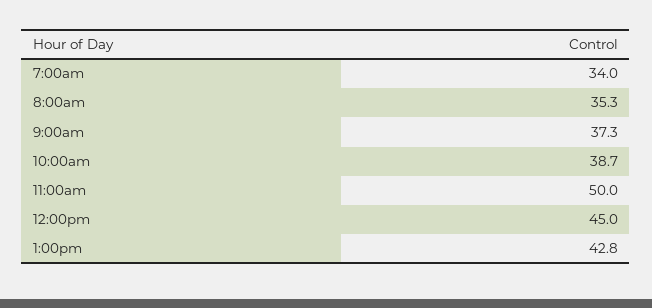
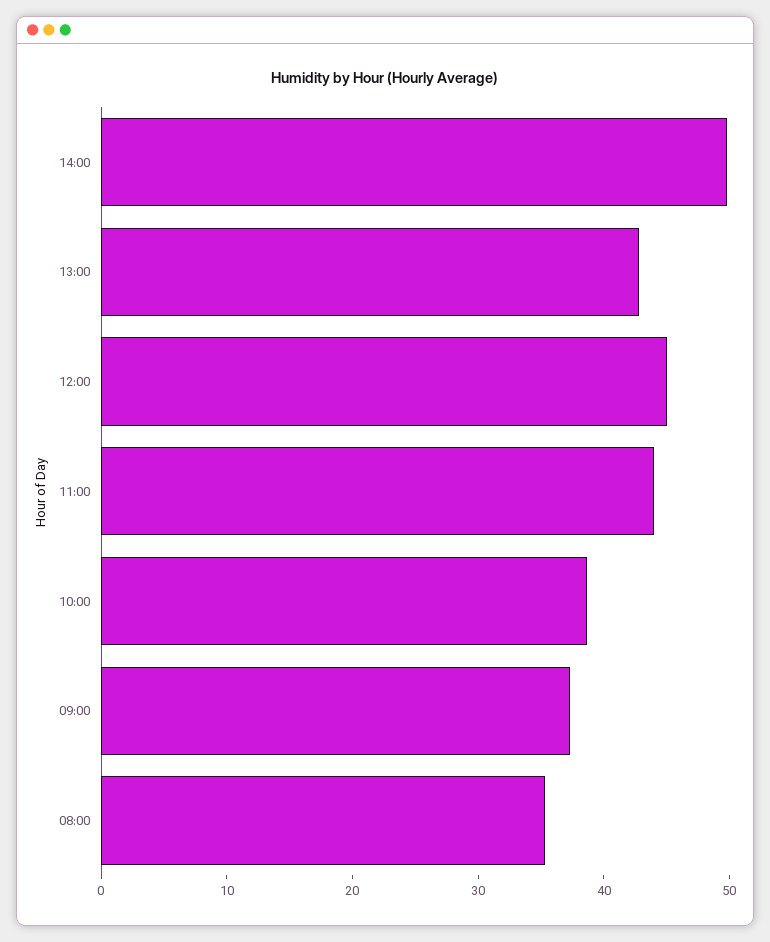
7:00am: 34 -> none
11:00am: 50 -> 44
14:00: none -> 50

